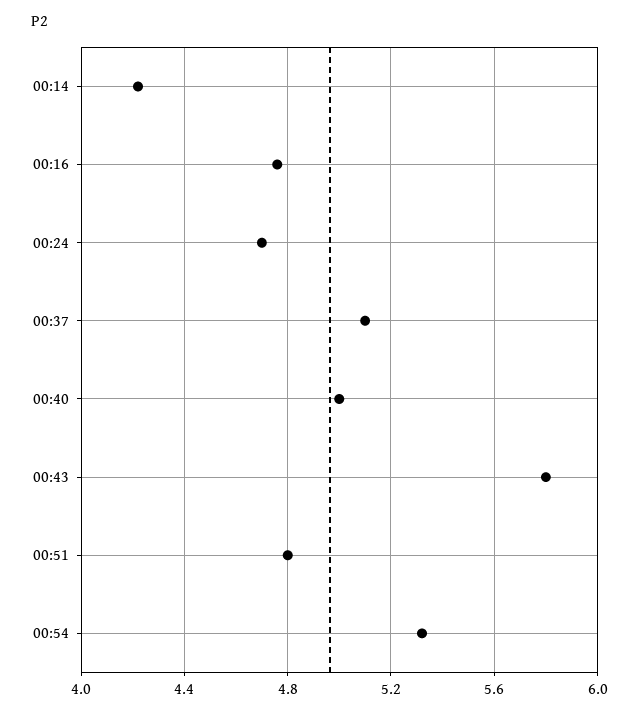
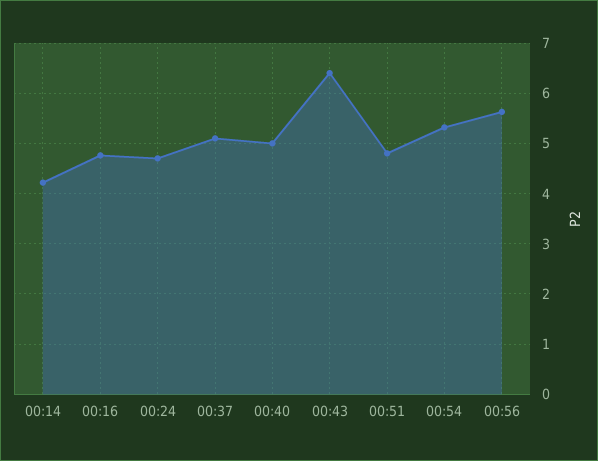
00:43: 5.8 -> 6.4
00:56: none -> 5.6

